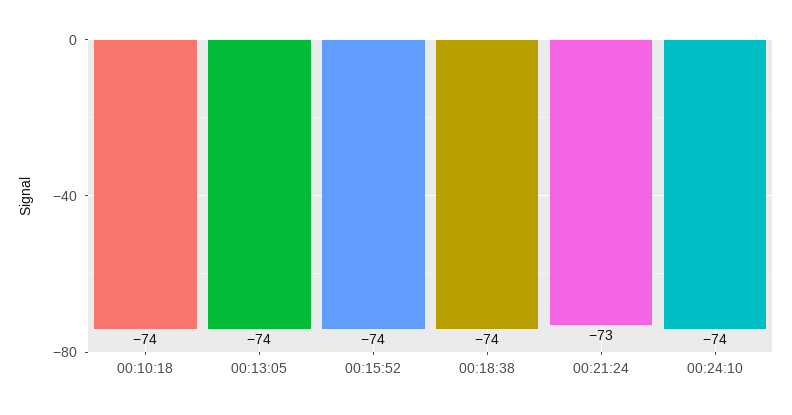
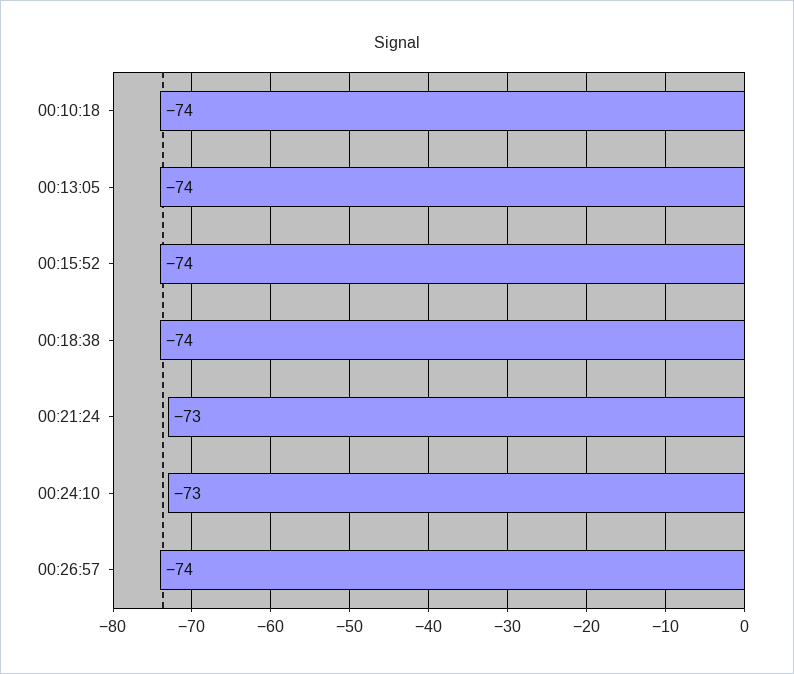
00:24:10: -74 -> -73
00:26:57: none -> -74

